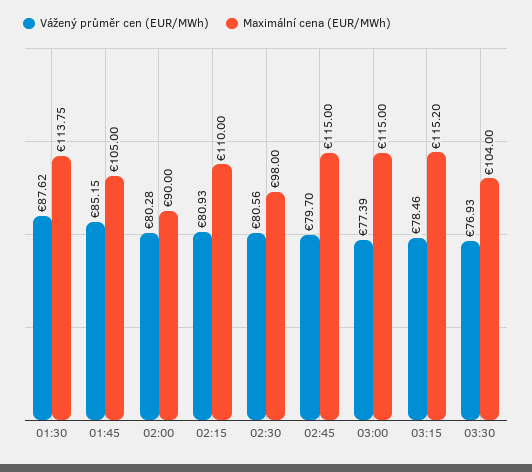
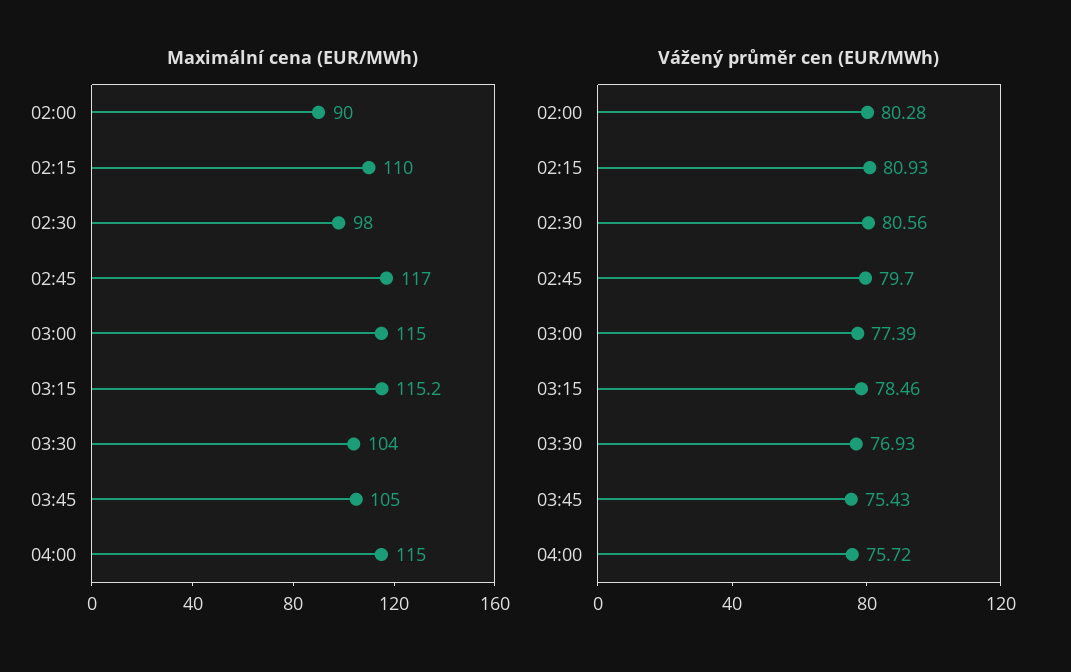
Vážený průměr cen (EUR/MWh), 01:30: 87.62 -> none
Maximální cena (EUR/MWh), 01:30: 113.75 -> none
Vážený průměr cen (EUR/MWh), 01:45: 85.15 -> none
Maximální cena (EUR/MWh), 01:45: 105 -> none
Maximální cena (EUR/MWh), 02:45: 115 -> 117
Maximální cena (EUR/MWh), 03:45: none -> 105
Maximální cena (EUR/MWh), 04:00: none -> 115
Vážený průměr cen (EUR/MWh), 03:45: none -> 75.43
Vážený průměr cen (EUR/MWh), 04:00: none -> 75.72

